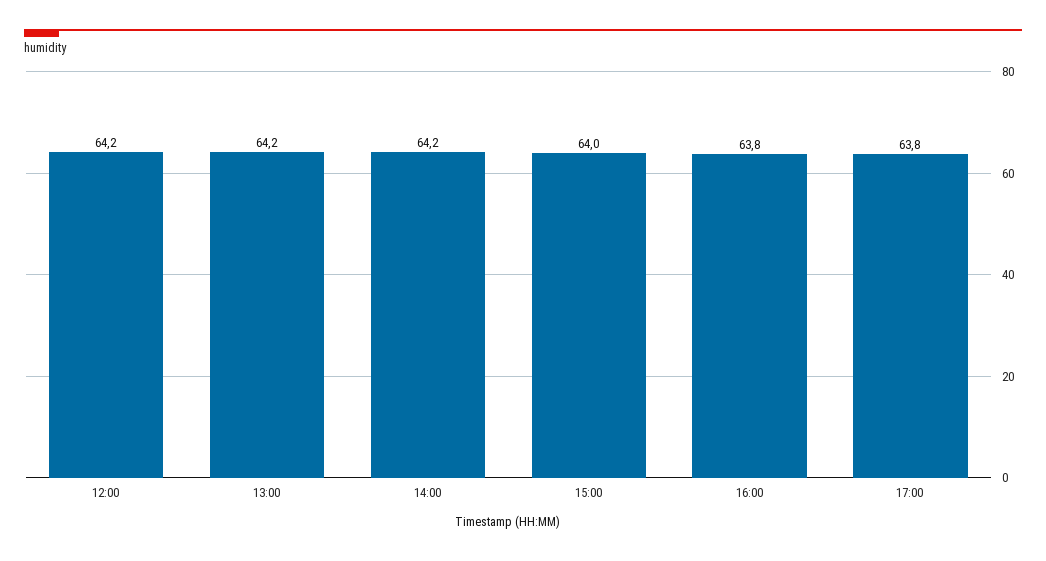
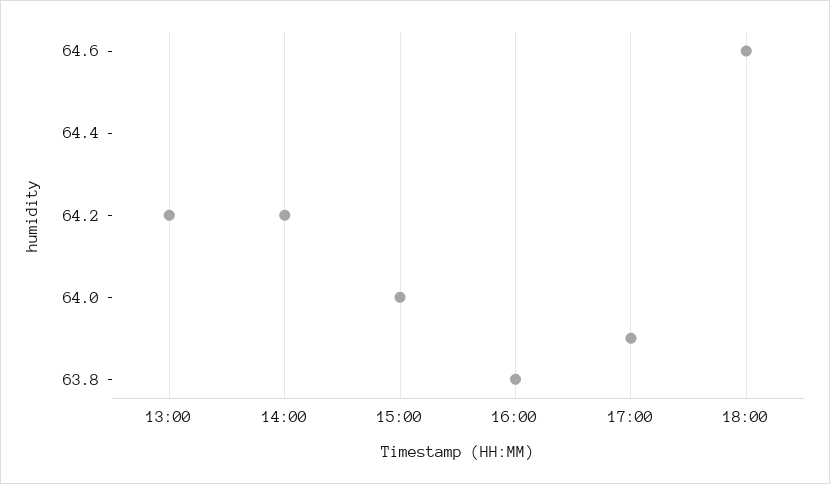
12:00: 64.2 -> none
17:00: 63.8 -> 63.9
18:00: none -> 64.6

